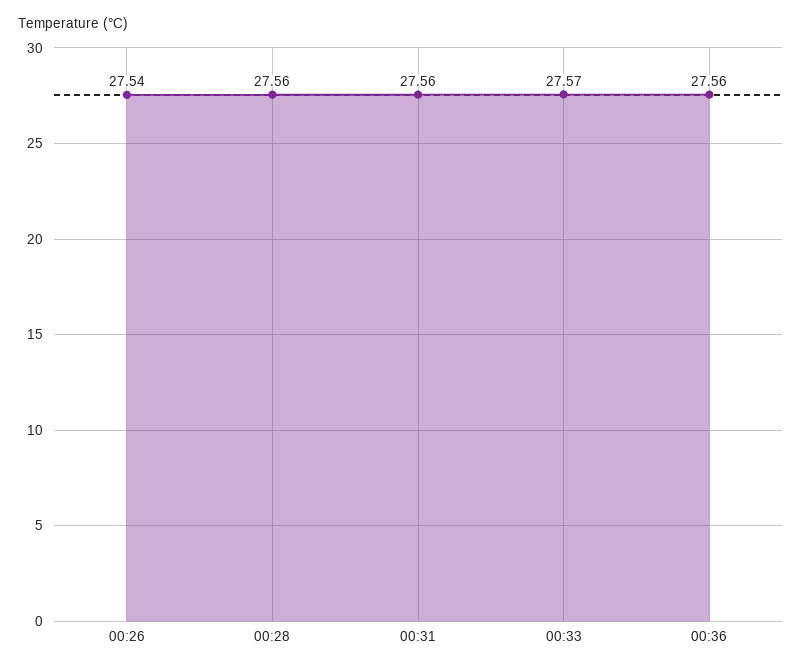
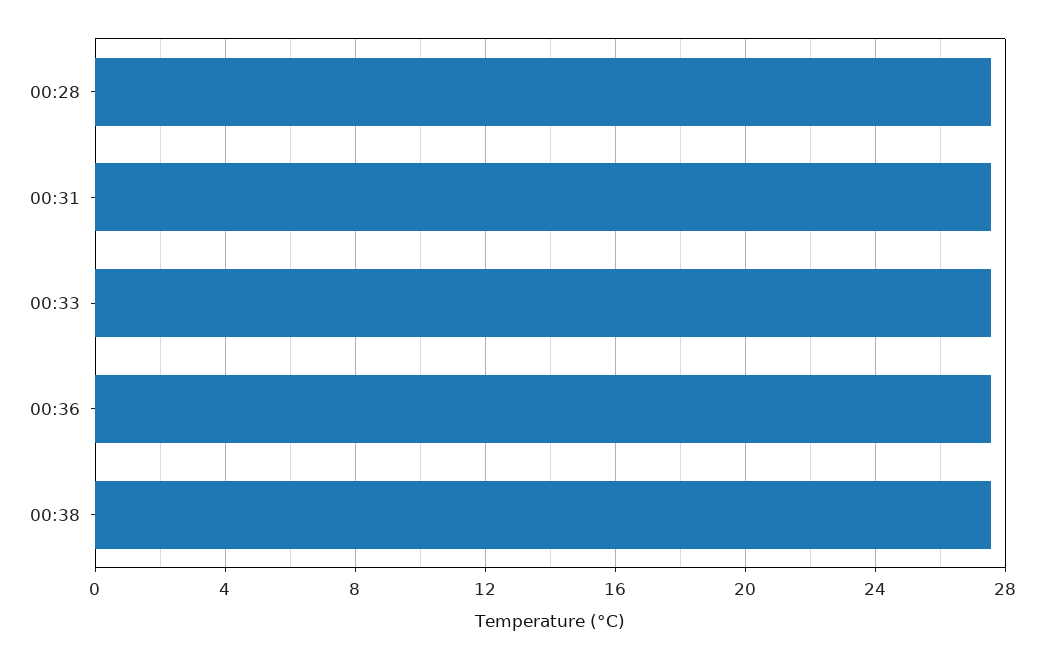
00:26: 27.54 -> none
00:38: none -> 27.5

